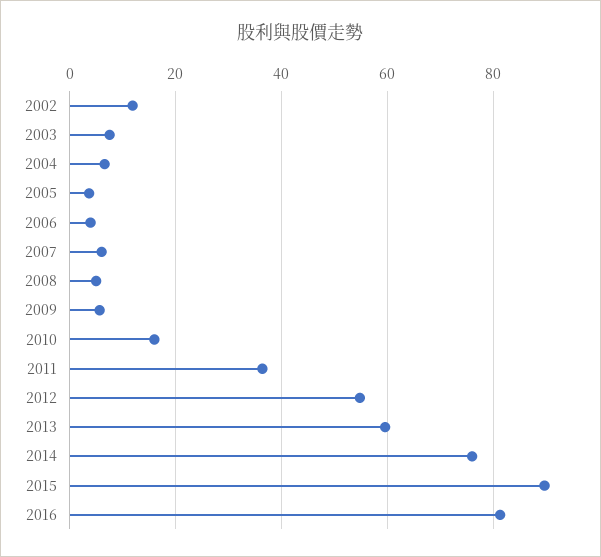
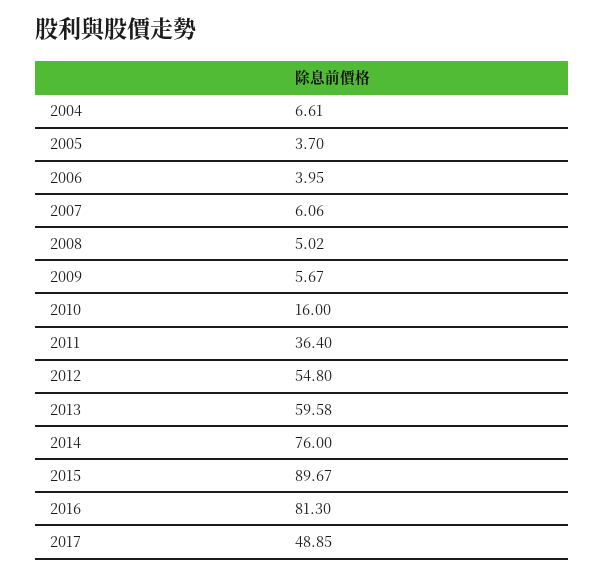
2002: 12 -> none
2003: 8 -> none
2017: none -> 48.85

